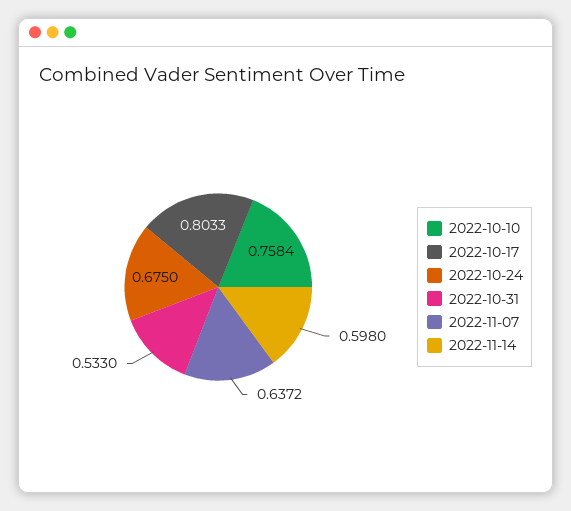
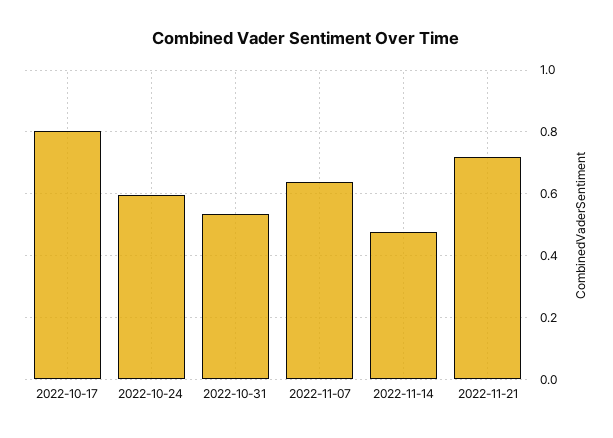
2022-10-10: 0.7584 -> none
2022-10-24: 0.675 -> 0.6
2022-11-14: 0.598 -> 0.48
2022-11-21: none -> 0.72

